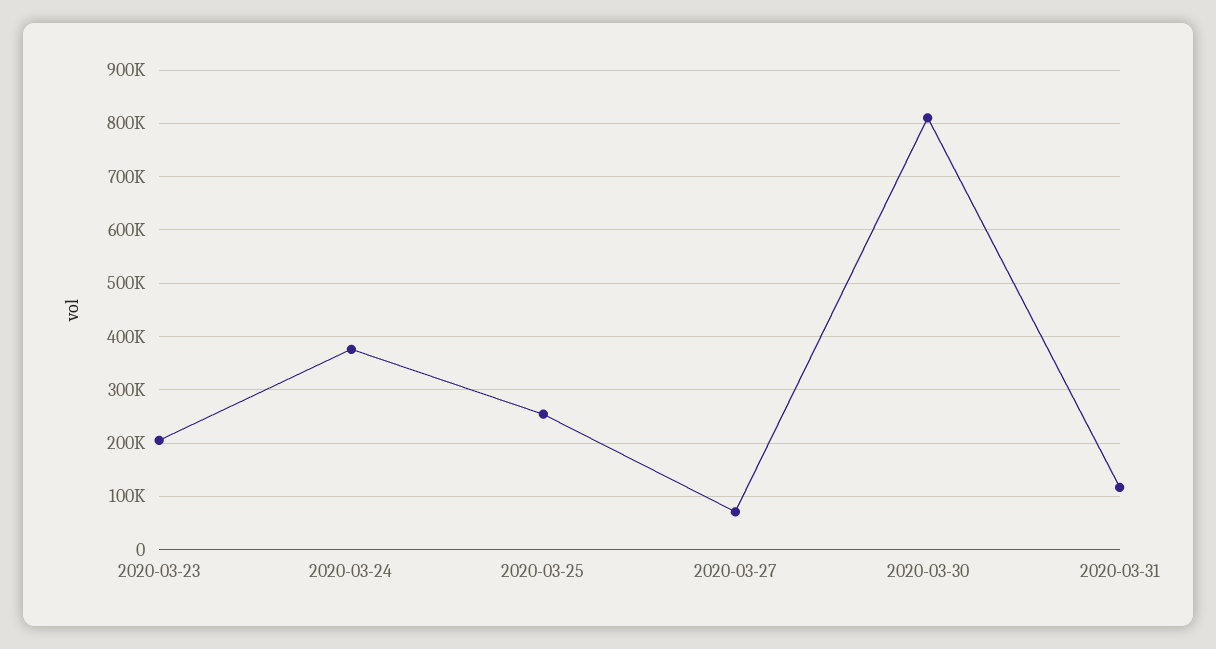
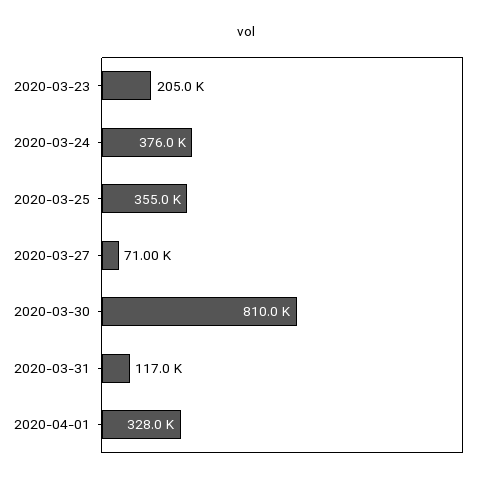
2020-03-25: 260000 -> 355000
2020-04-01: none -> 328000

